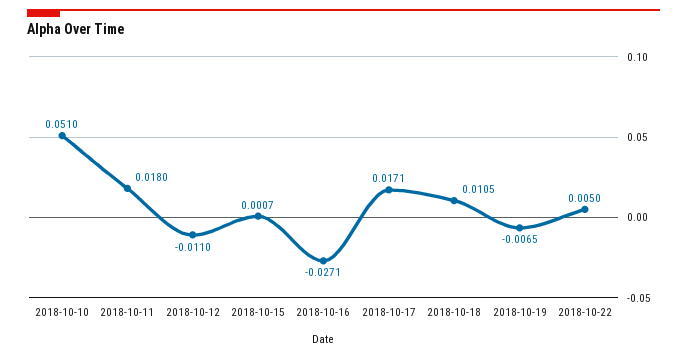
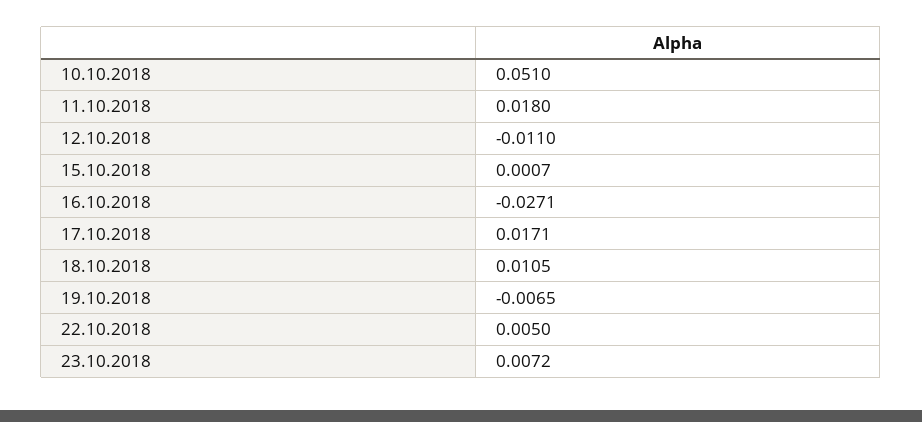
23.10.2018: none -> 0.0072

